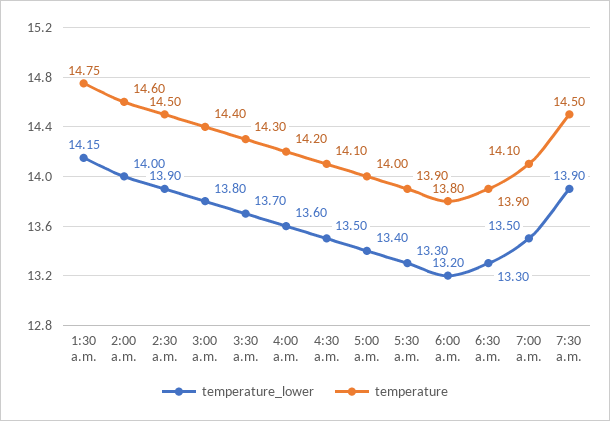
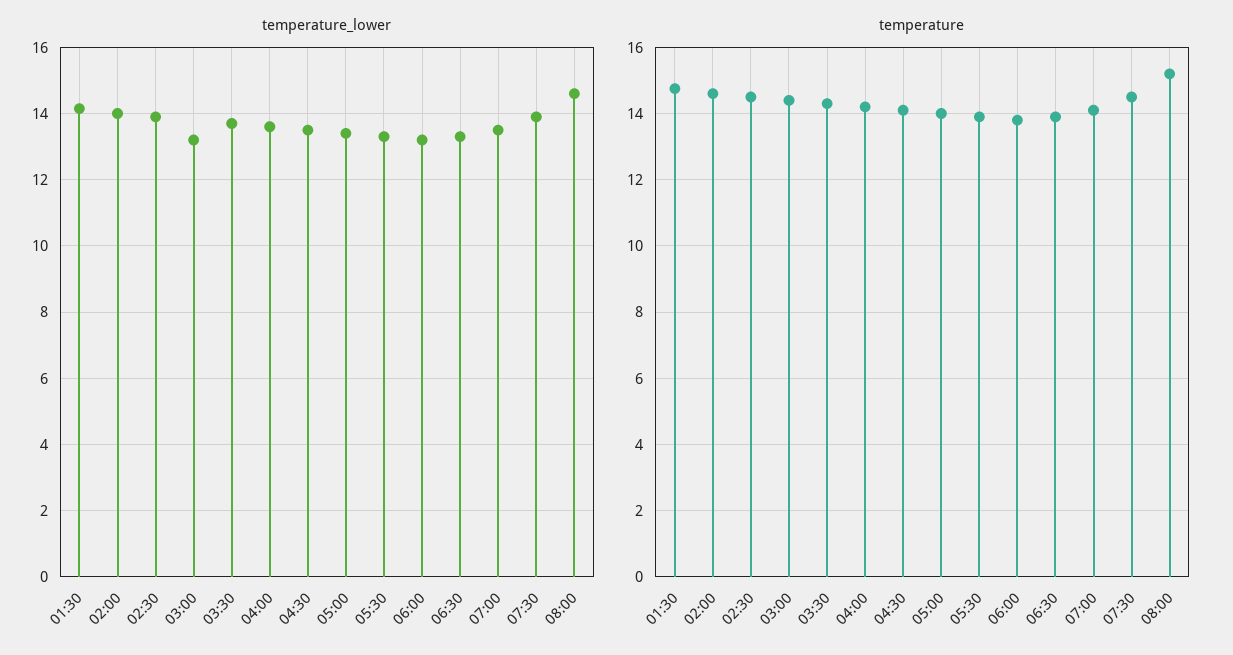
temperature_lower, 3:00 a.m.: 13.8 -> 13.2
temperature_lower, 08:00: none -> 14.6
temperature, 08:00: none -> 15.2

